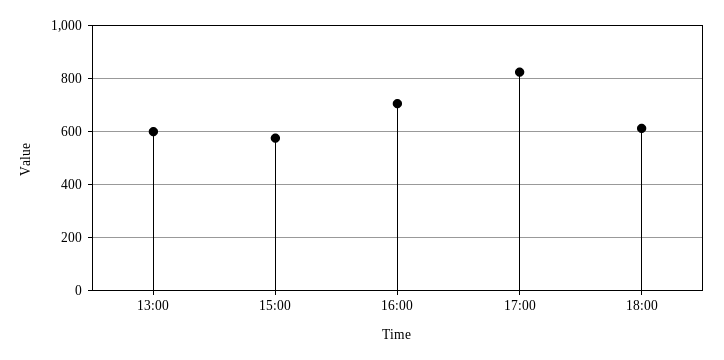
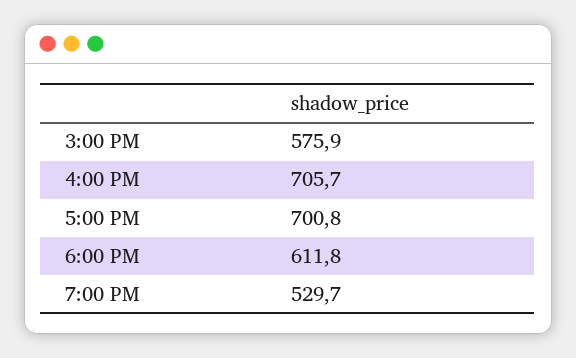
13:00: 600 -> none
17:00: 825 -> 700.8
7:00 PM: none -> 529.7

